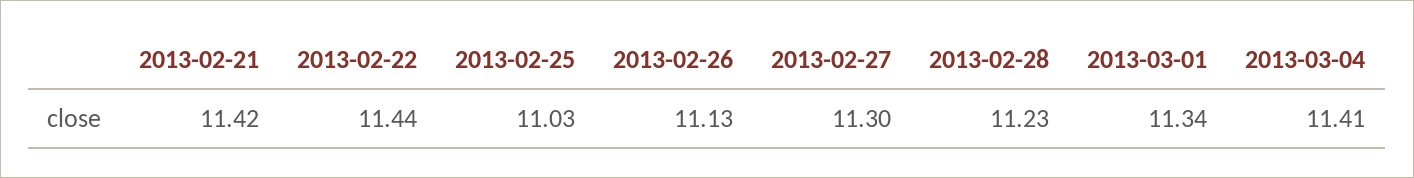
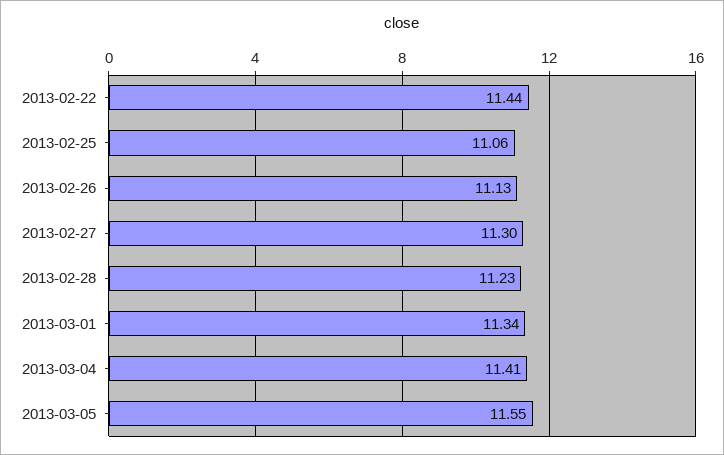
2013-02-21: 11.42 -> none
2013-02-25: 11.03 -> 11.06
2013-03-05: none -> 11.55

